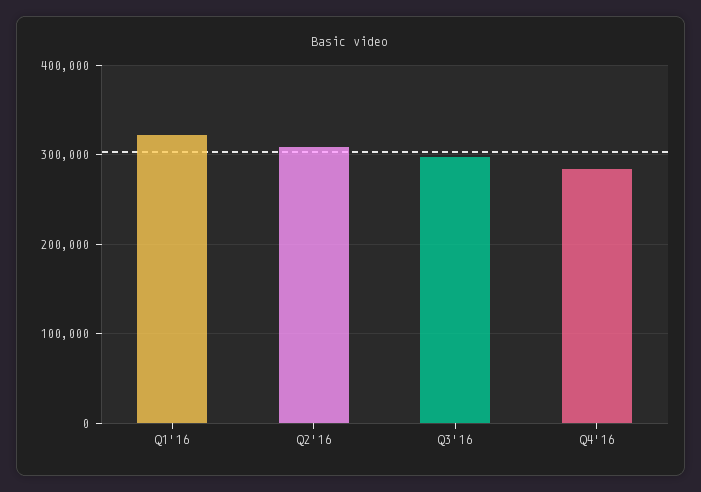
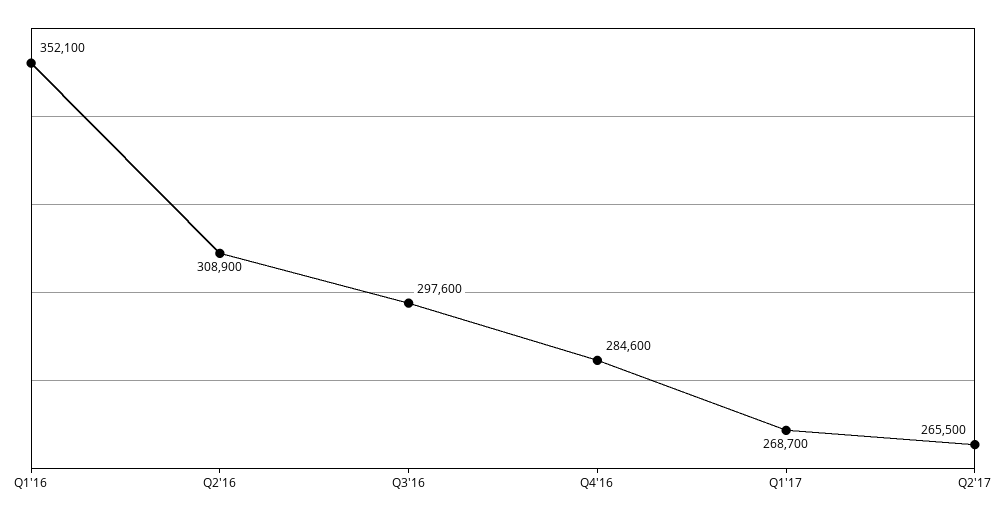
Q1'16: 320000 -> 352100
Q1'17: none -> 268700
Q2'17: none -> 265500

